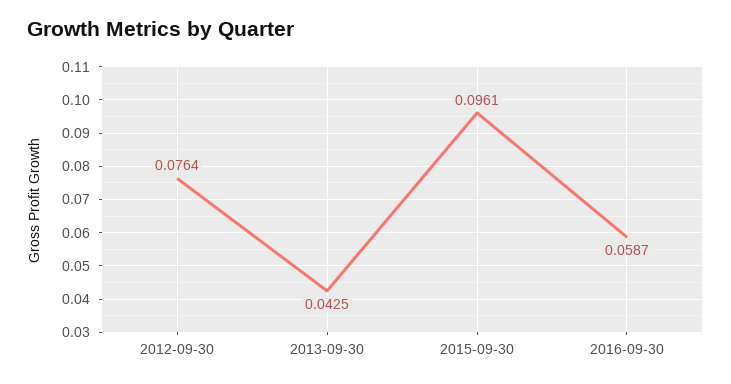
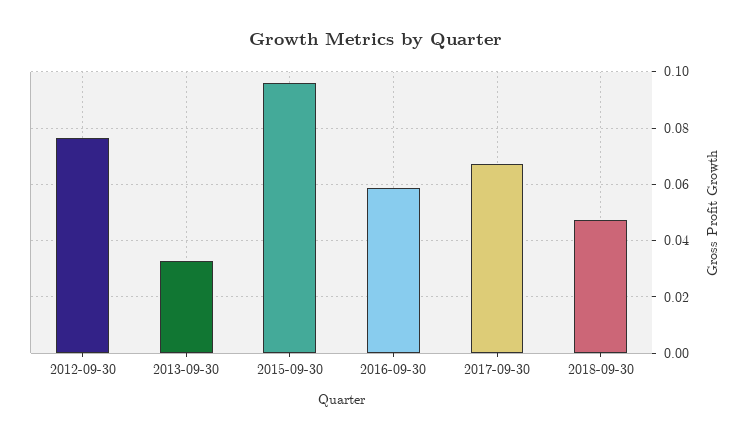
2013-09-30: 0.0425 -> 0.0325
2017-09-30: none -> 0.0675
2018-09-30: none -> 0.0475

